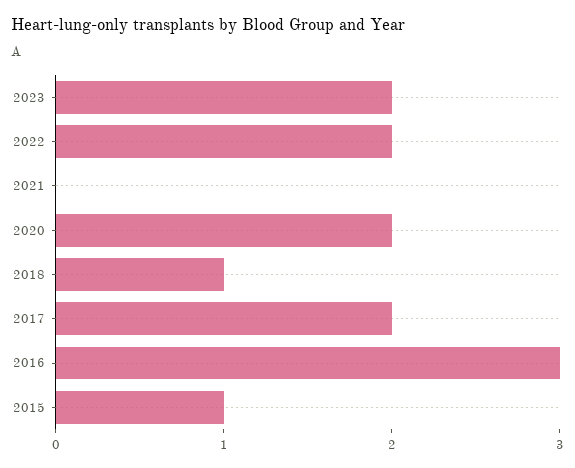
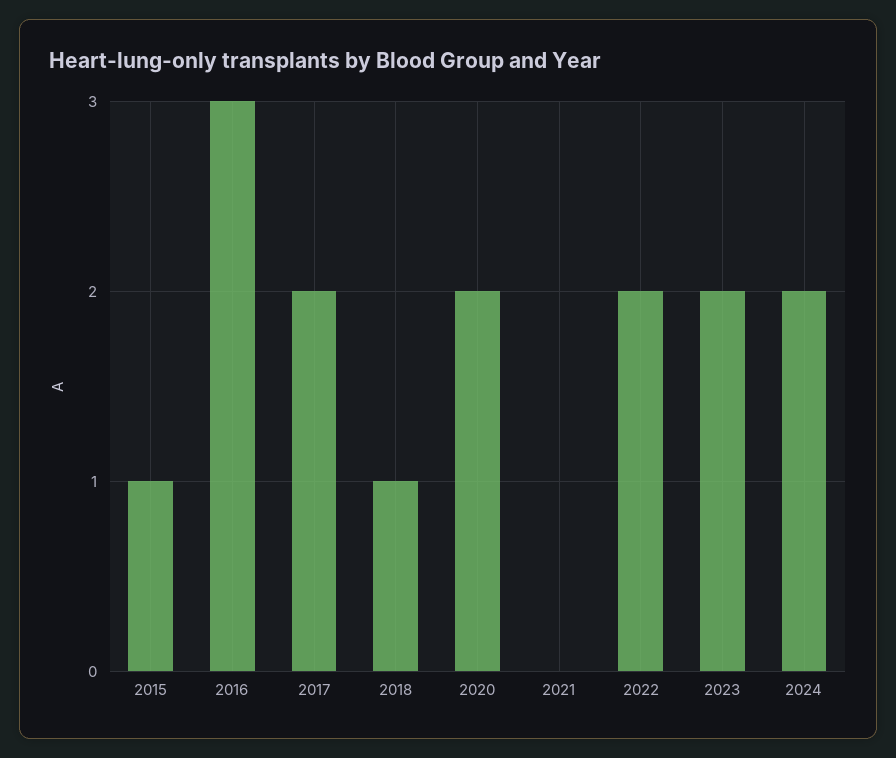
2024: none -> 2

